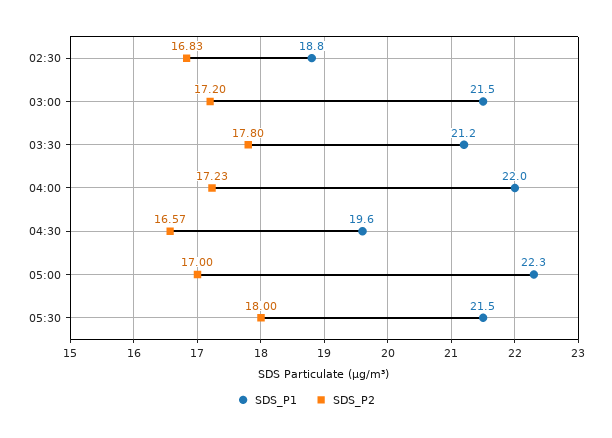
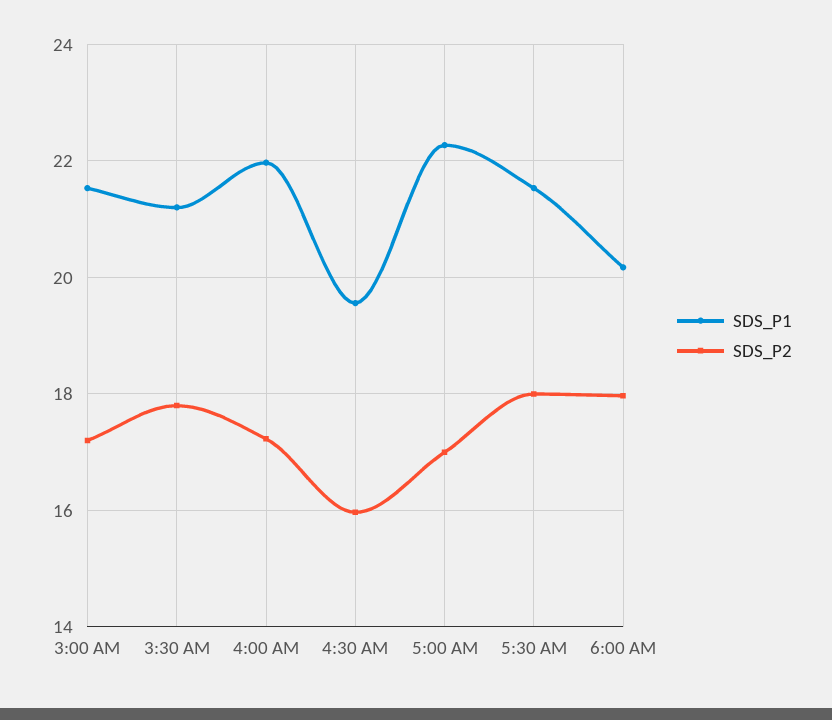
SDS_P1, 02:30: 18.8 -> none
SDS_P2, 02:30: 16.83 -> none
SDS_P2, 04:30: 16.57 -> 16
SDS_P1, 6:00 AM: none -> 20.2
SDS_P2, 6:00 AM: none -> 18

